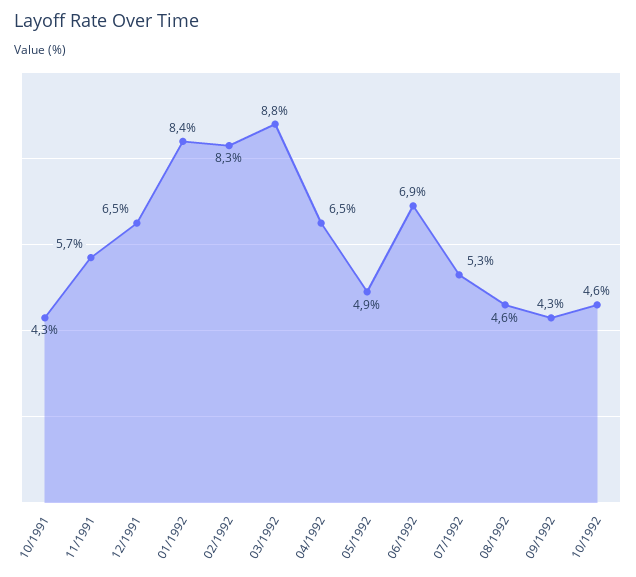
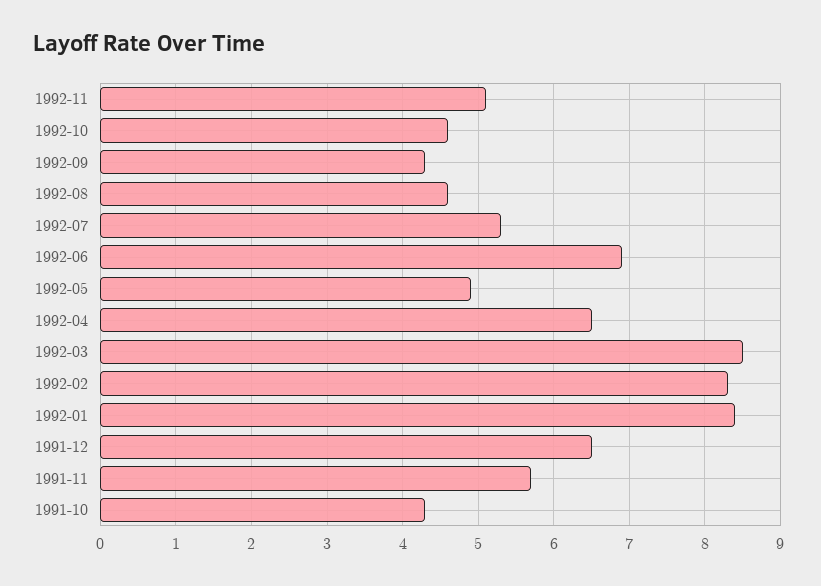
03/1992: 8.8 -> 8.5
1992-11: none -> 5.1

